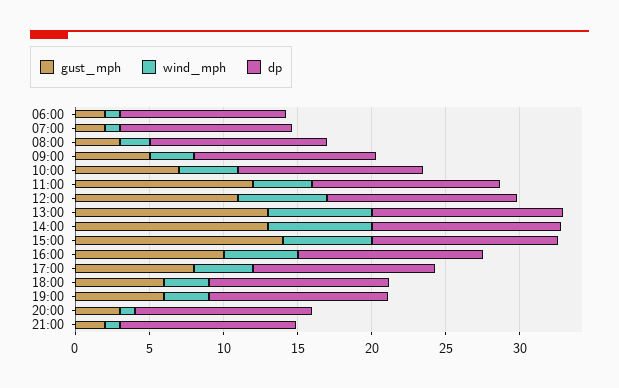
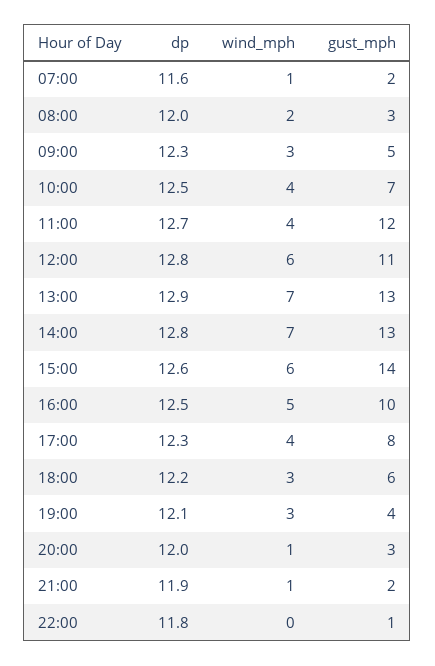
gust_mph, 06:00: 2 -> none
wind_mph, 06:00: 1 -> none
dp, 06:00: 11 -> none
gust_mph, 19:00: 6 -> 4
dp, 22:00: none -> 11.8
wind_mph, 22:00: none -> 0
gust_mph, 22:00: none -> 1

